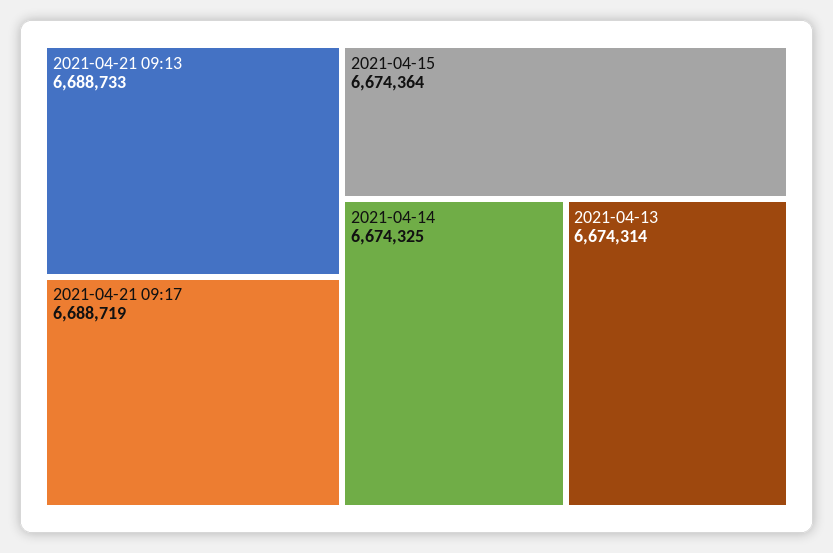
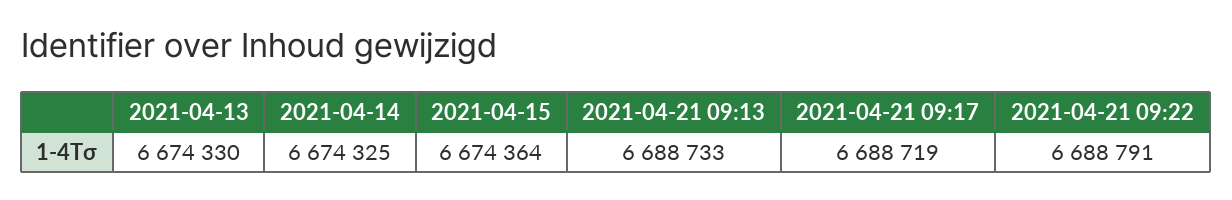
2021-04-13: 6674314 -> 6674330
2021-04-21 09:22: none -> 6688791

